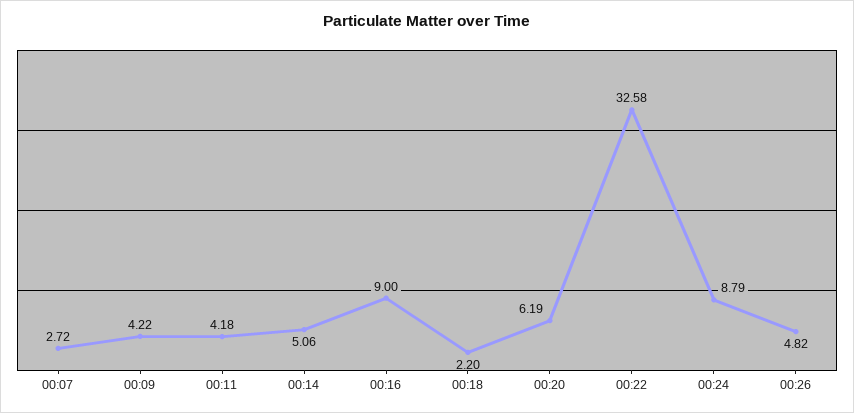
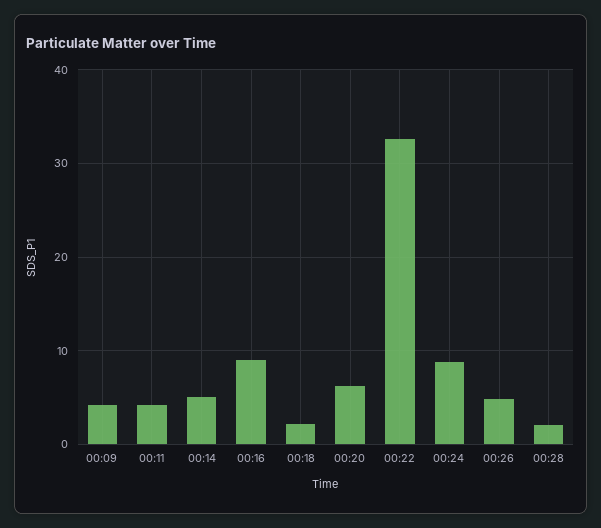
00:07: 2.72 -> none
00:28: none -> 2

